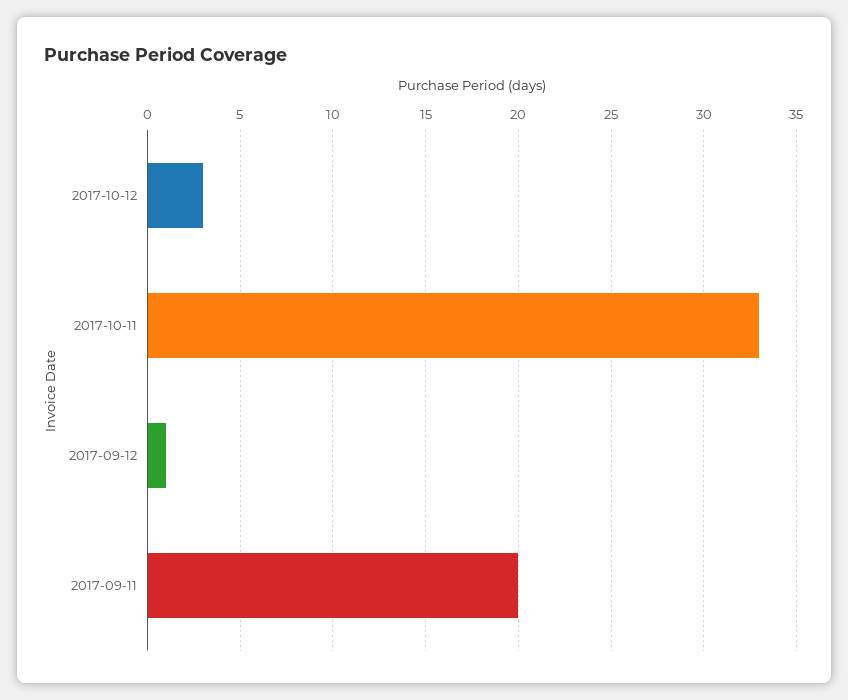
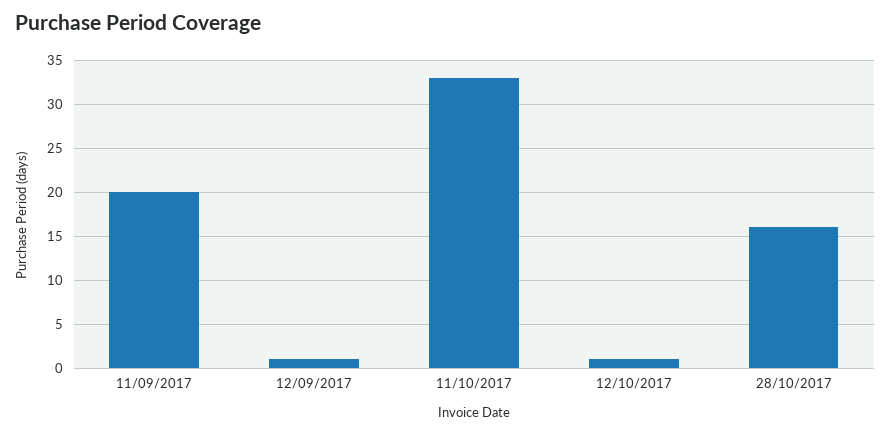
2017-10-12: 3 -> 1
28/10/2017: none -> 16

